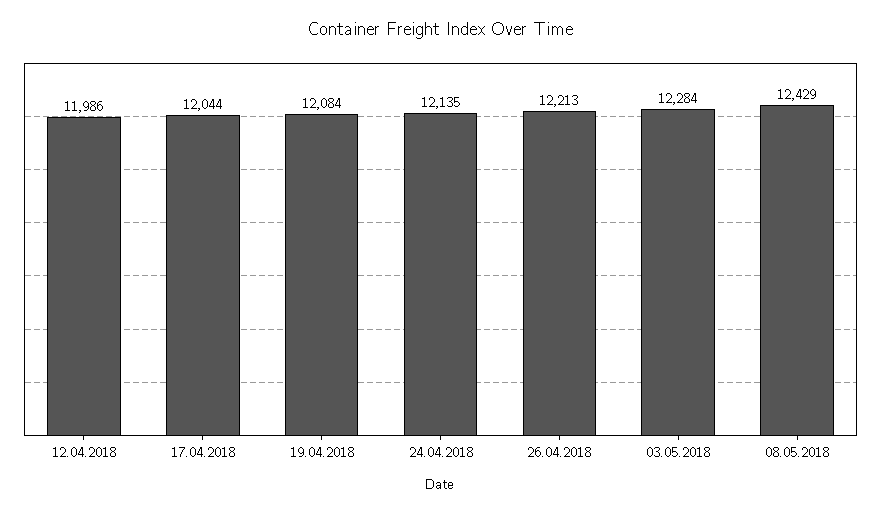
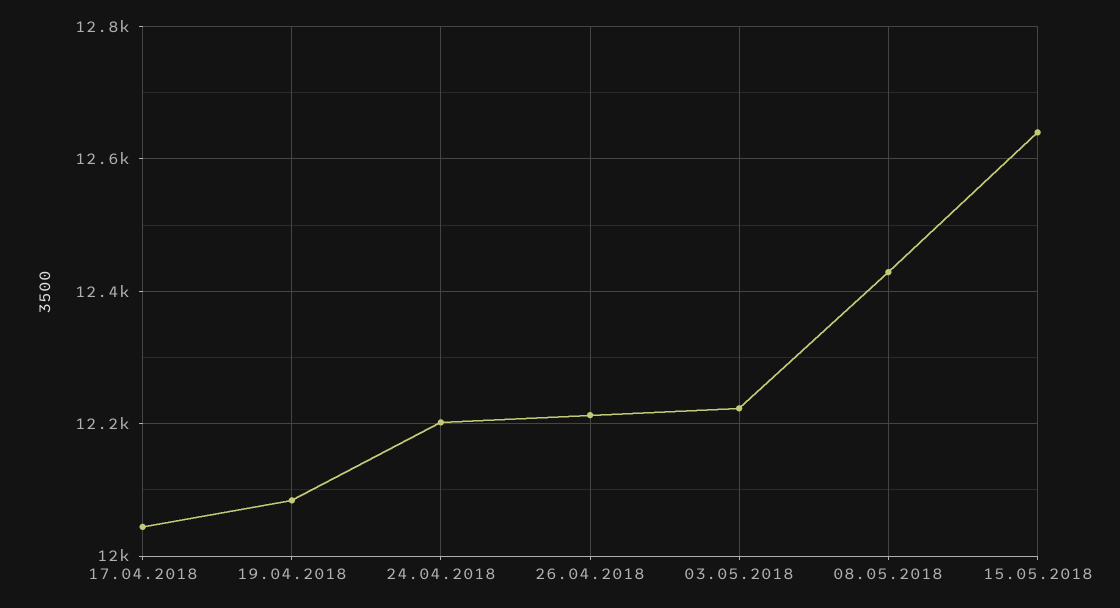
12.04.2018: 11986 -> none
24.04.2018: 12135 -> 12200
03.05.2018: 12284 -> 12220
15.05.2018: none -> 12640

